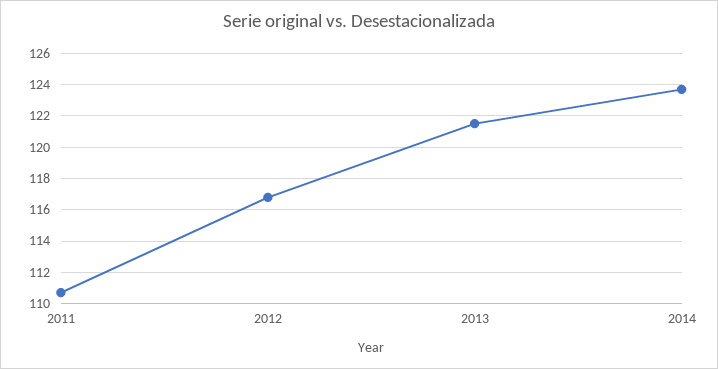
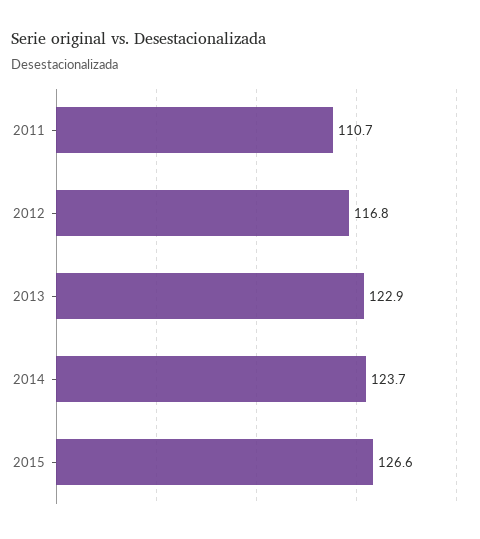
2013: 121.5 -> 122.9
2015: none -> 126.6

